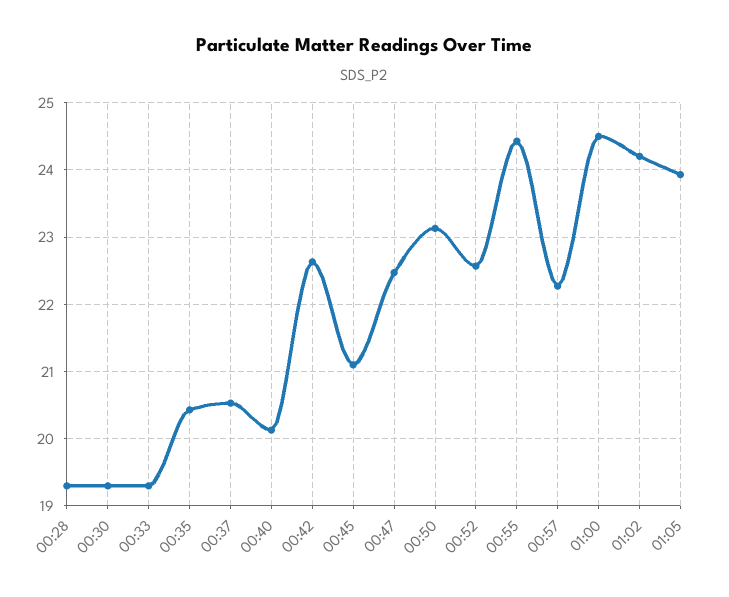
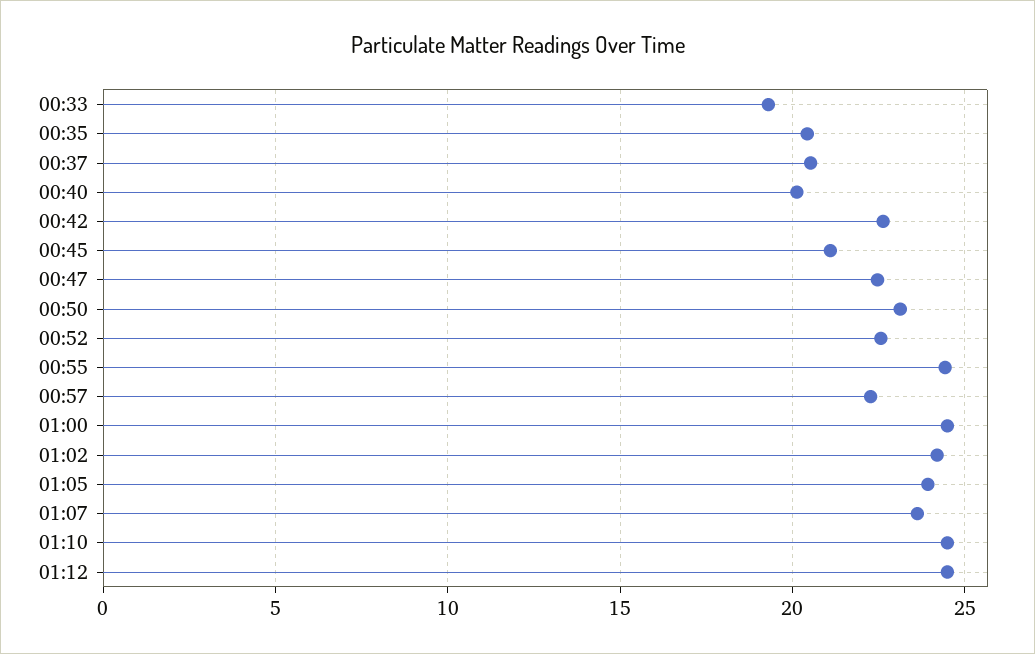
00:28: 19.3 -> none
00:30: 19.3 -> none
01:07: none -> 23.5
01:10: none -> 24.5
01:12: none -> 24.5

